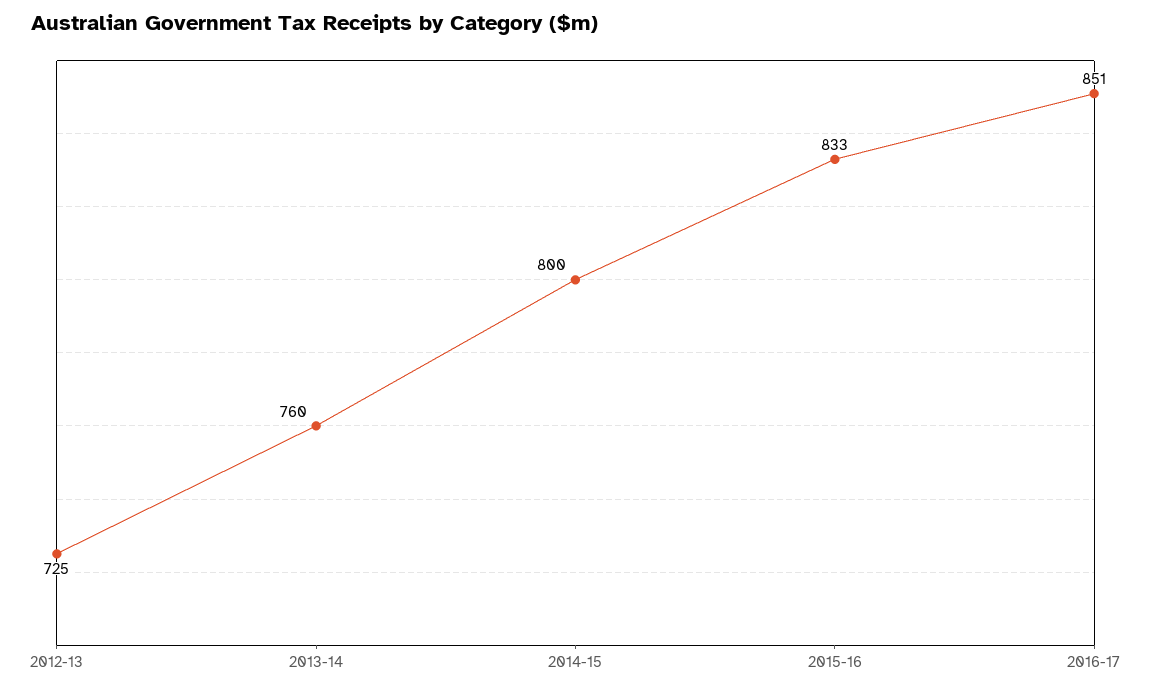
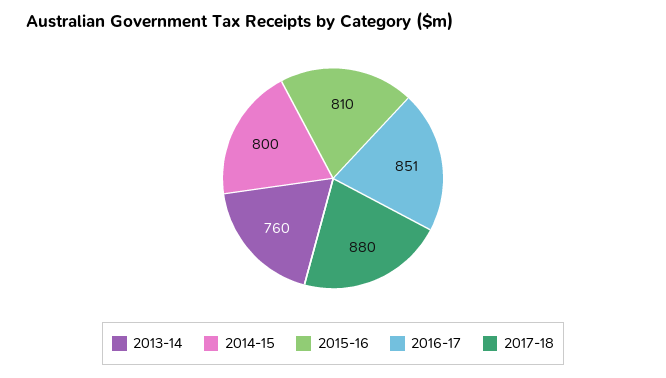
2012-13: 725 -> none
2015-16: 833 -> 810
2017-18: none -> 880

